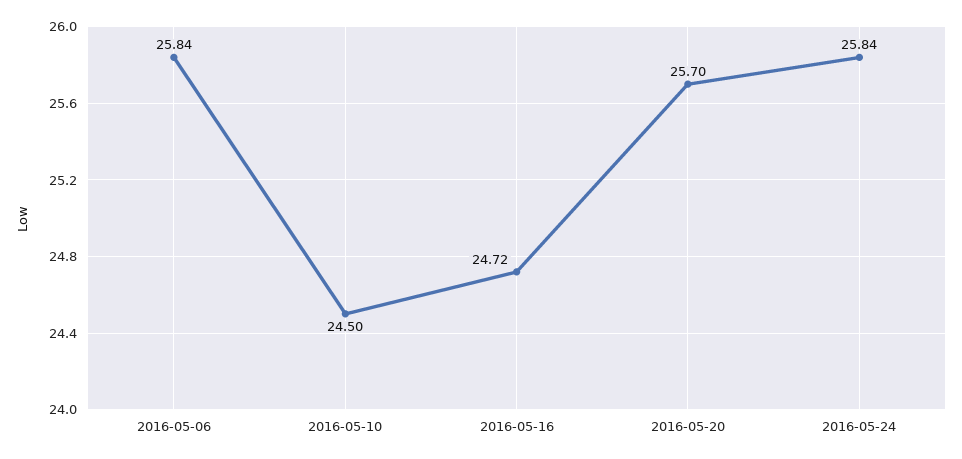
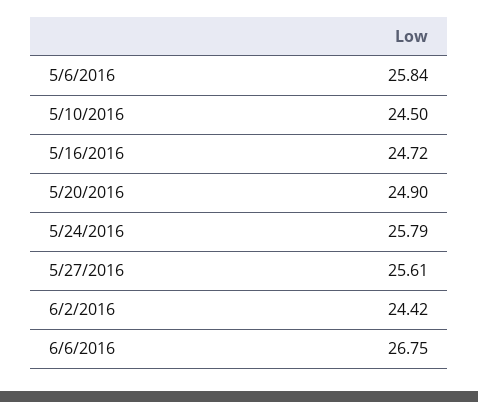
2016-05-20: 25.7 -> 24.9
2016-05-24: 25.84 -> 25.79
5/27/2016: none -> 25.61
6/2/2016: none -> 24.42
6/6/2016: none -> 26.75

